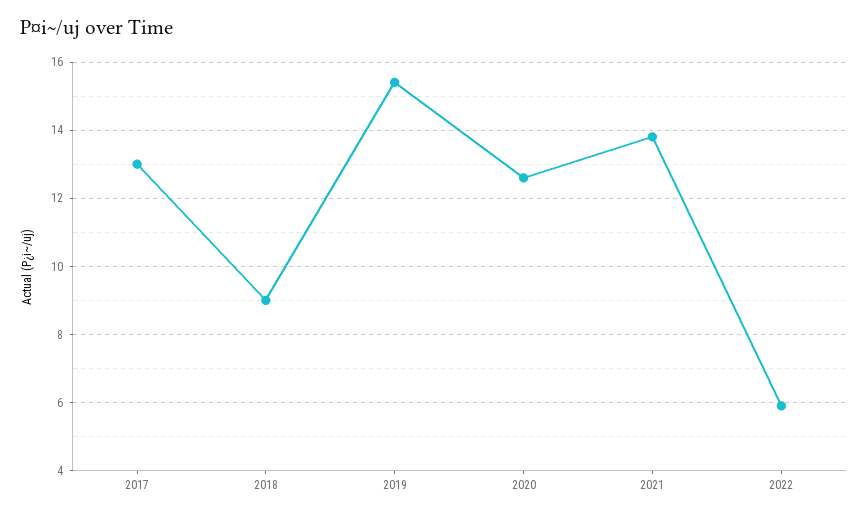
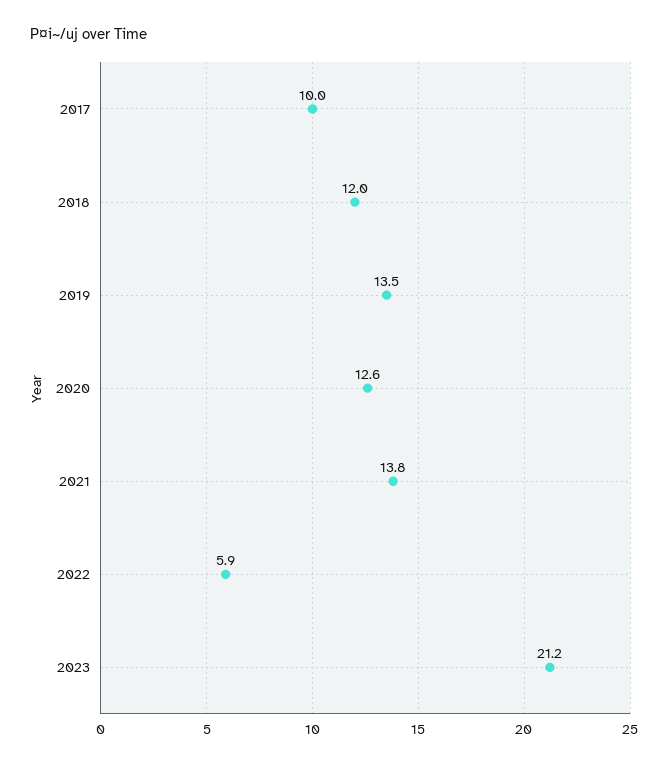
2017: 13 -> 10
2018: 9 -> 12
2019: 15.5 -> 13.5
2023: none -> 21.2

